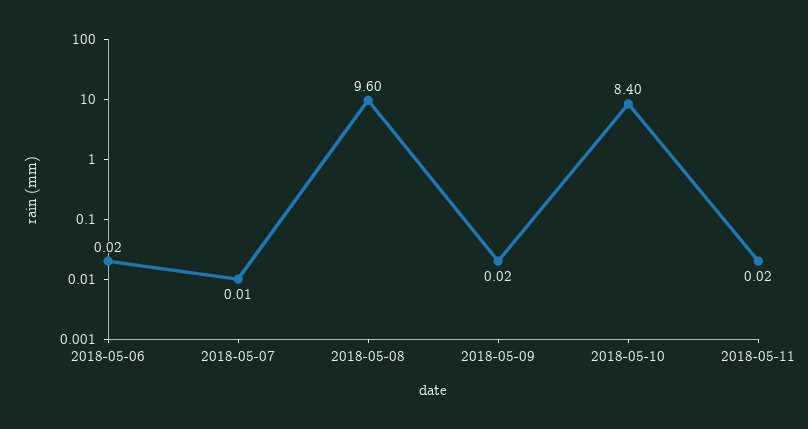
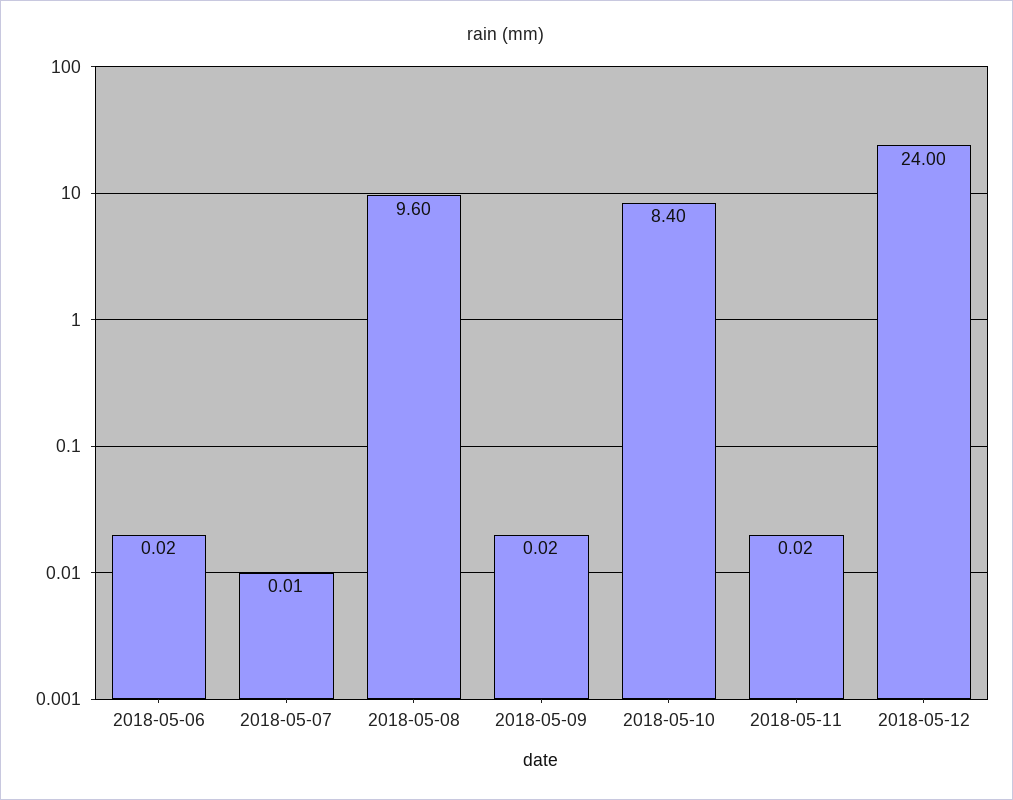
2018-05-12: none -> 24

